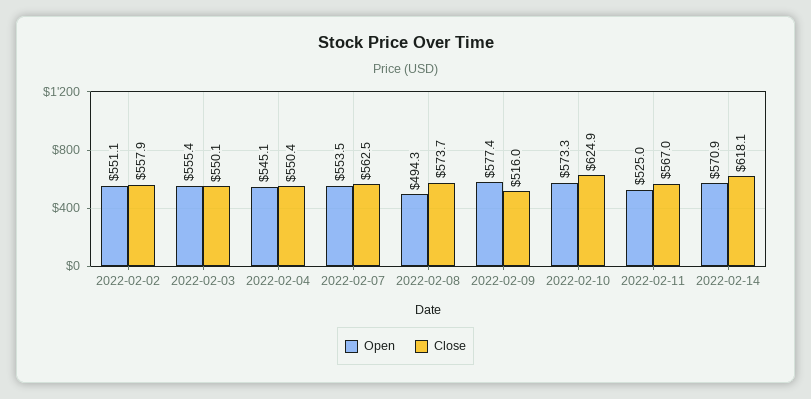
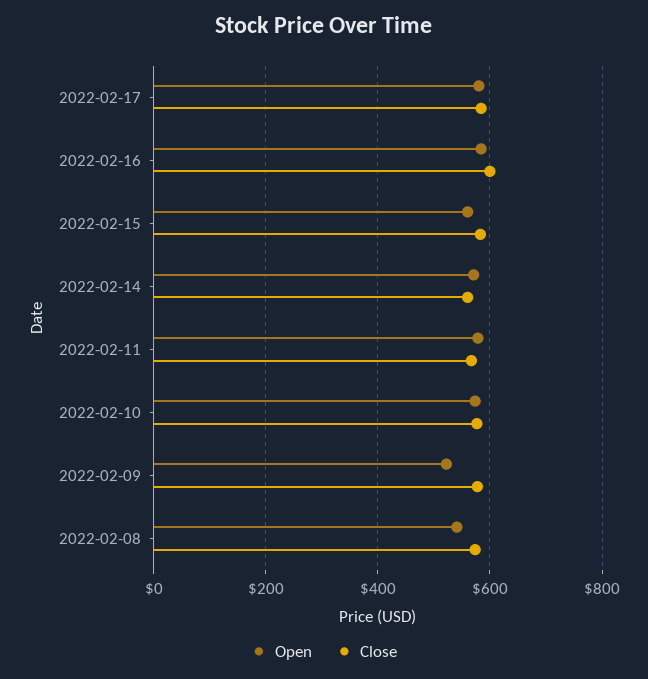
Open, 2022-02-02: 551.1 -> none
Close, 2022-02-02: 557.9 -> none
Open, 2022-02-03: 555.4 -> none
Close, 2022-02-03: 550.1 -> none
Open, 2022-02-04: 545.1 -> none
Close, 2022-02-04: 550.4 -> none
Open, 2022-02-07: 553.5 -> none
Close, 2022-02-07: 562.5 -> none
Open, 2022-02-08: 494.3 -> 540
Open, 2022-02-09: 577.4 -> 520
Close, 2022-02-09: 516 -> 580
Close, 2022-02-10: 624.9 -> 580
Open, 2022-02-11: 525 -> 580
Close, 2022-02-14: 618.1 -> 560
Open, 2022-02-17: none -> 580
Close, 2022-02-17: none -> 580
Open, 2022-02-16: none -> 580
Close, 2022-02-16: none -> 600
Open, 2022-02-15: none -> 560
Close, 2022-02-15: none -> 580

